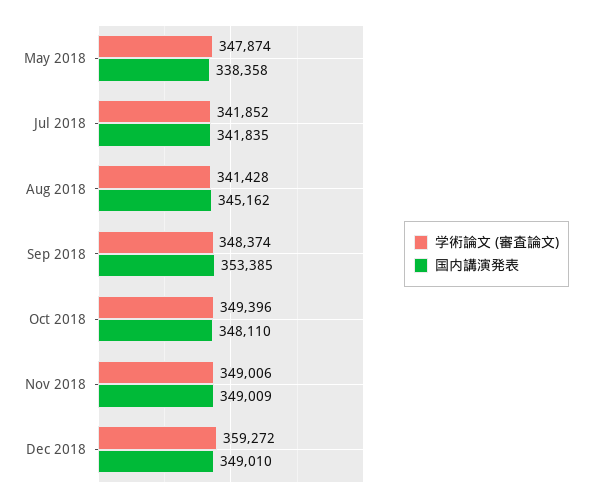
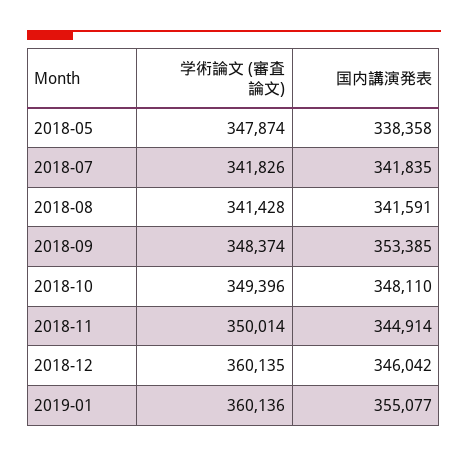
学術論文 (審査論文), Jul 2018: 341852 -> 341826
国内講演発表, Aug 2018: 345162 -> 341591
学術論文 (審査論文), Nov 2018: 349006 -> 350014
国内講演発表, Nov 2018: 349009 -> 344914
学術論文 (審査論文), Dec 2018: 359272 -> 360135
国内講演発表, Dec 2018: 349010 -> 346042
学術論文 (審査論文), 2019-01: none -> 360136
国内講演発表, 2019-01: none -> 355077

